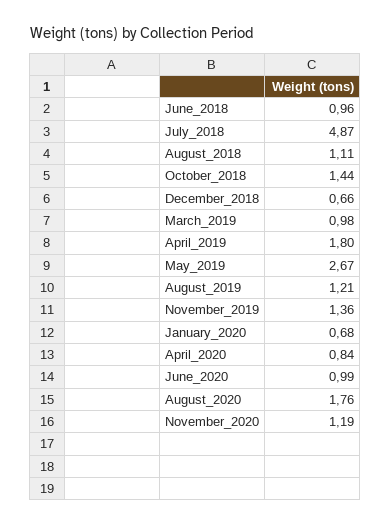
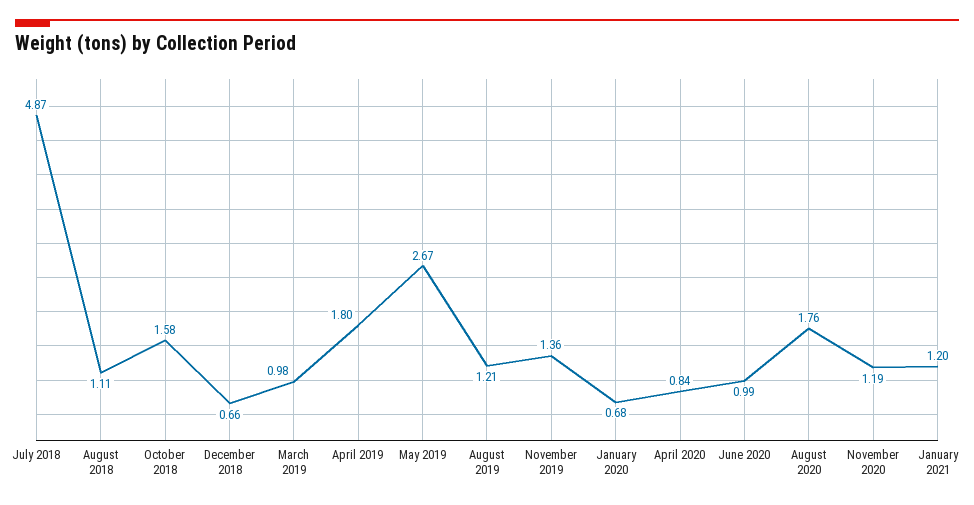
June_2018: 0.96 -> none
October_2018: 1.44 -> 1.58
January 2021: none -> 1.2

